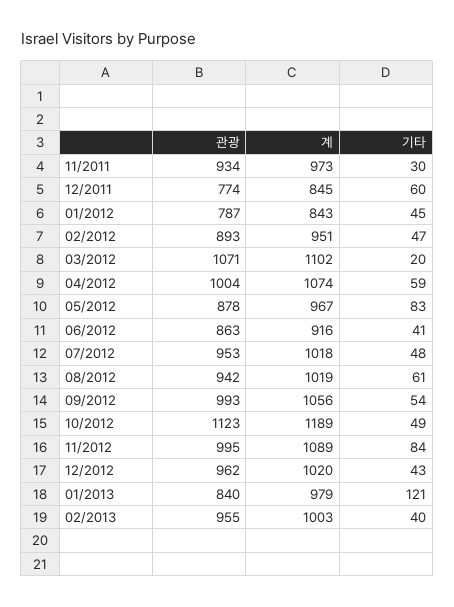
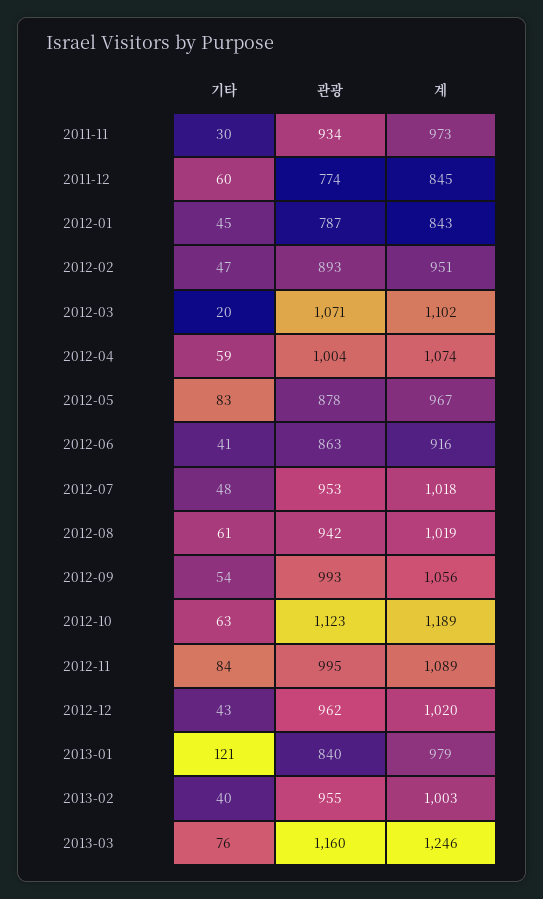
기타, 10/2012: 49 -> 63
기타, 2013-03: none -> 76
관광, 2013-03: none -> 1160
계, 2013-03: none -> 1246

